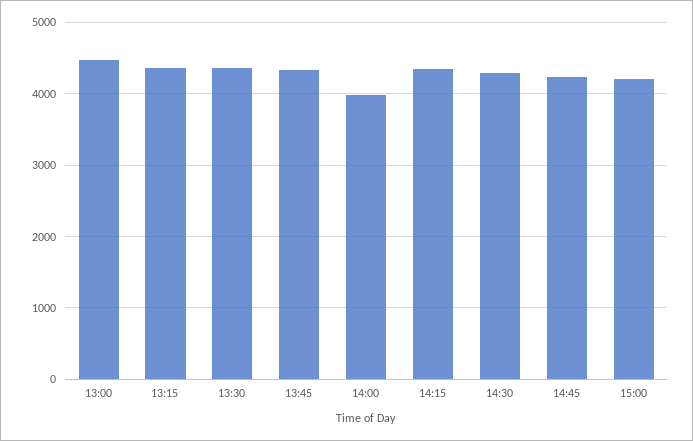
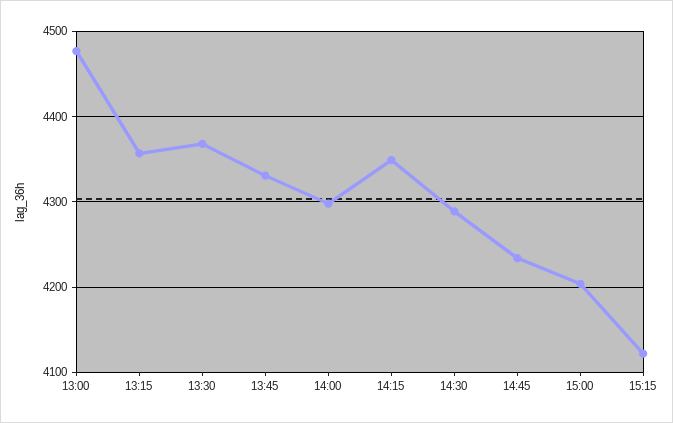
14:00: 4000 -> 4300
15:15: none -> 4120

